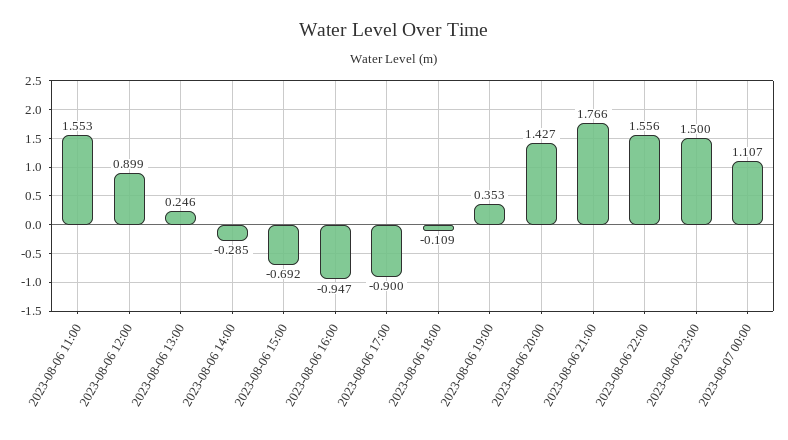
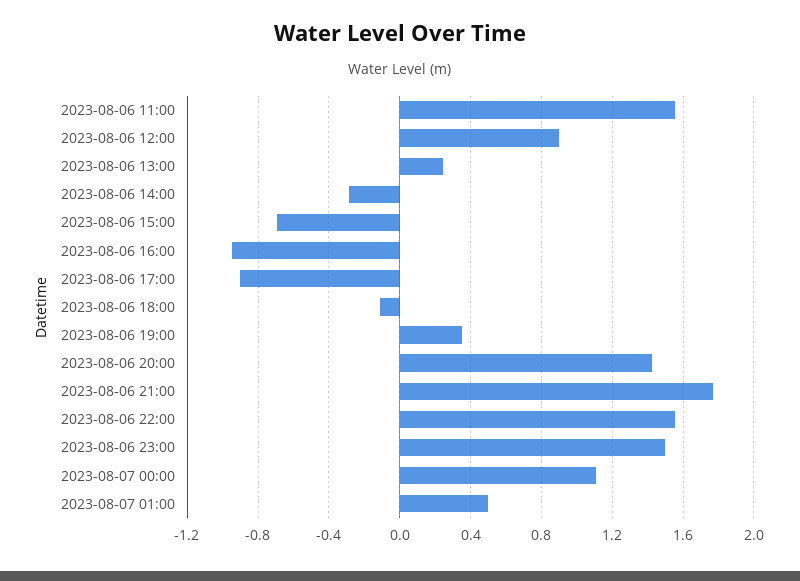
2023-08-07 01:00: none -> 0.5

